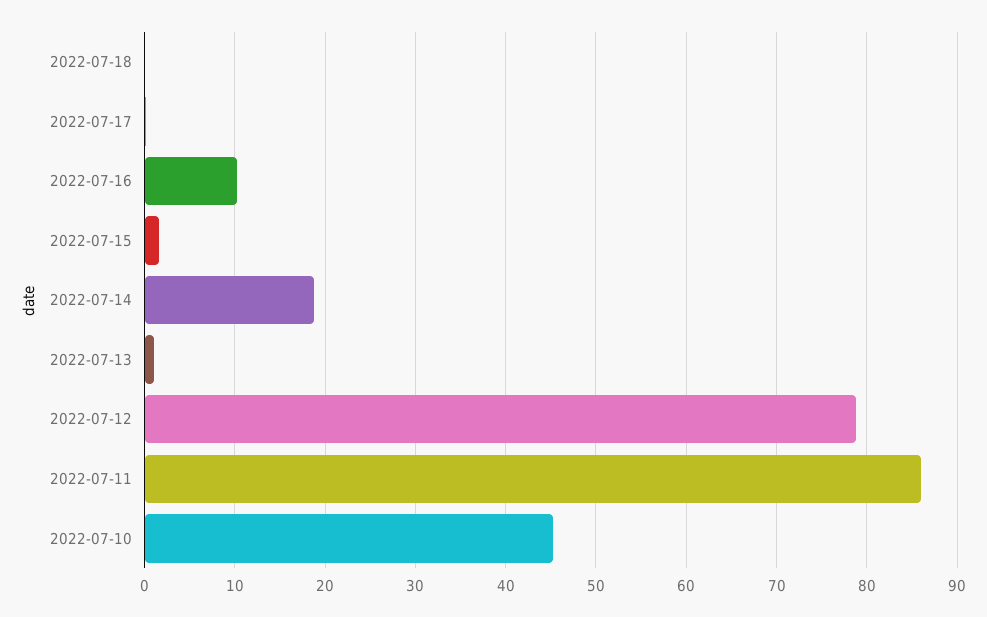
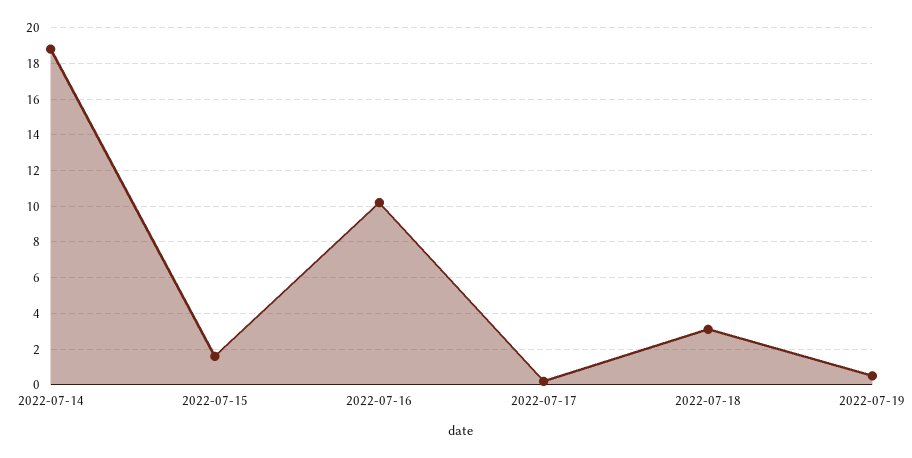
2022-07-18: 0 -> 3
2022-07-13: 1 -> none
2022-07-12: 79 -> none
2022-07-11: 86 -> none
2022-07-10: 45 -> none
2022-07-19: none -> 0.5

